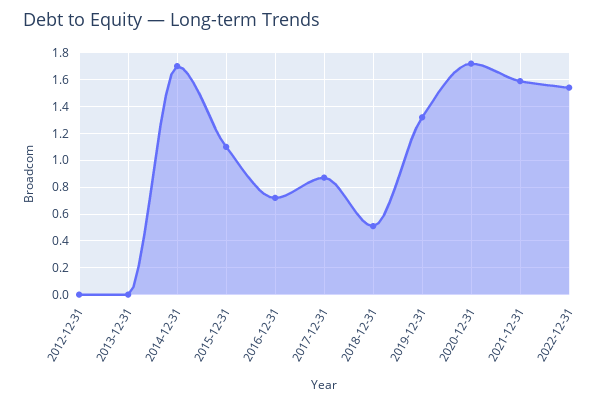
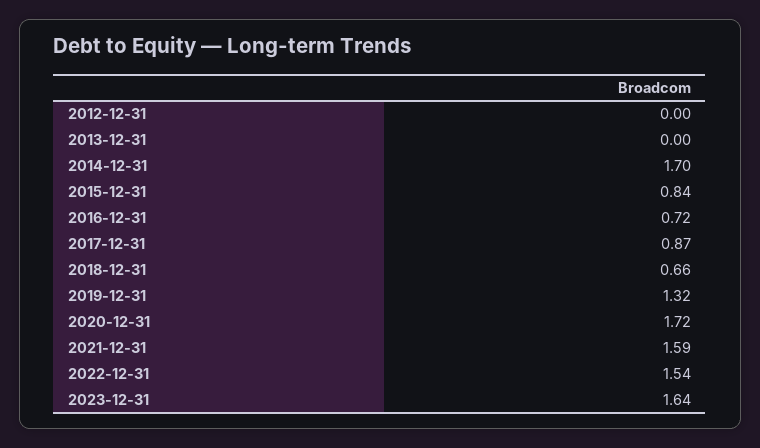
2015-12-31: 1.1 -> 0.84
2018-12-31: 0.5 -> 0.66
2023-12-31: none -> 1.64

